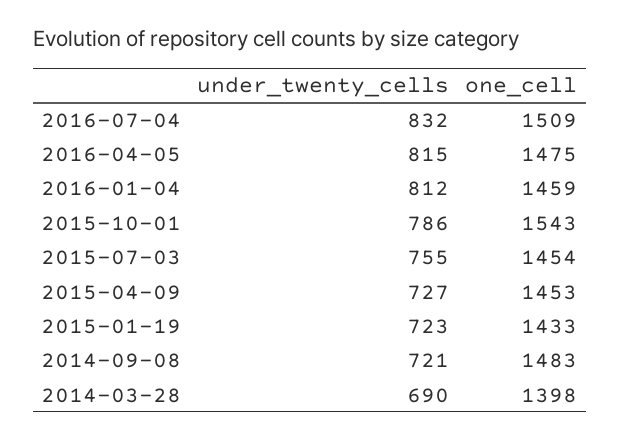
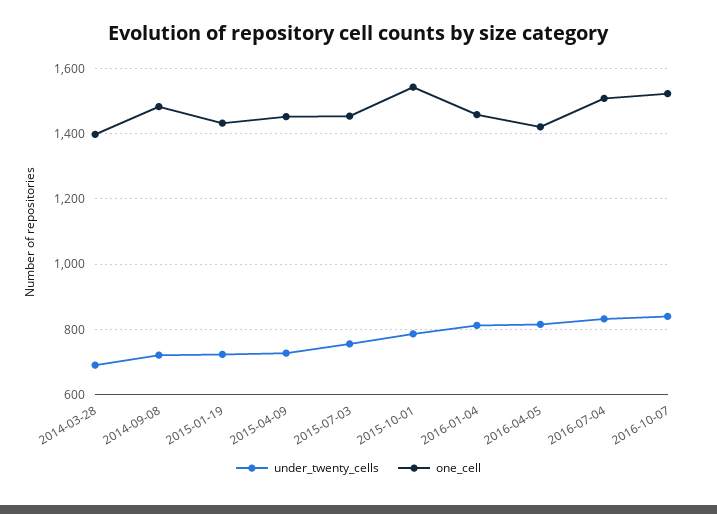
one_cell, 2016-04-05: 1475 -> 1420
under_twenty_cells, 2016-10-07: none -> 840
one_cell, 2016-10-07: none -> 1520

